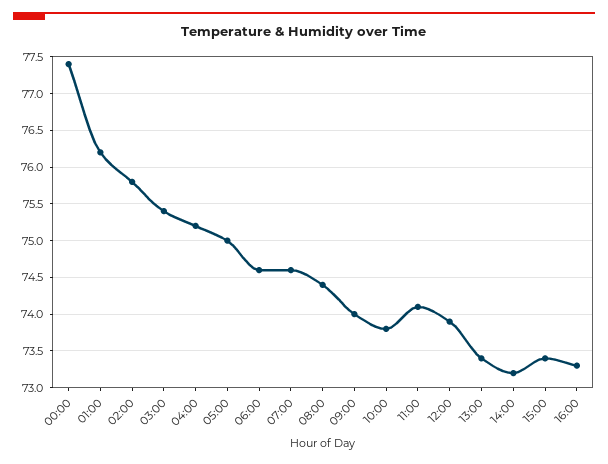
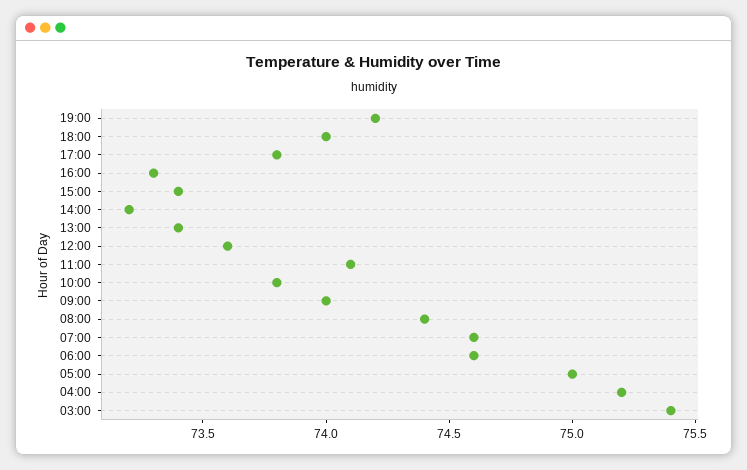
00:00: 77.4 -> none
01:00: 76.2 -> none
02:00: 75.8 -> none
12:00: 73.9 -> 73.6
19:00: none -> 74.2
18:00: none -> 74
17:00: none -> 73.8

